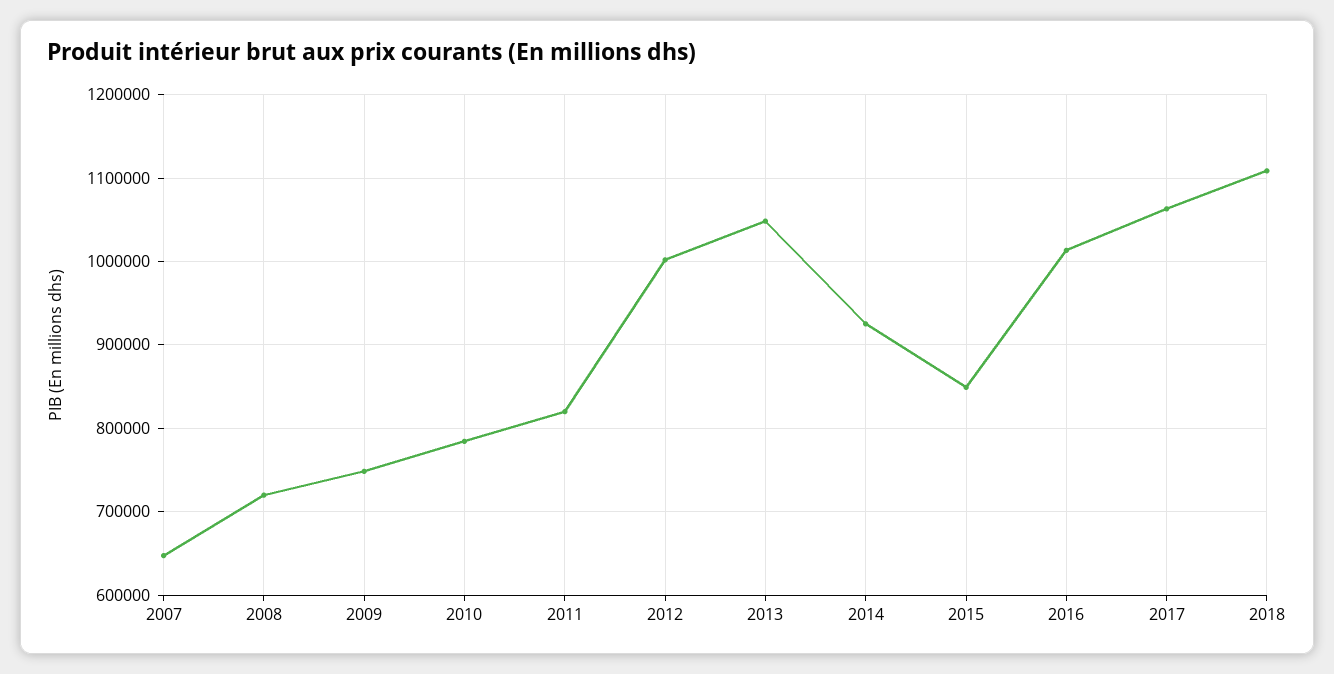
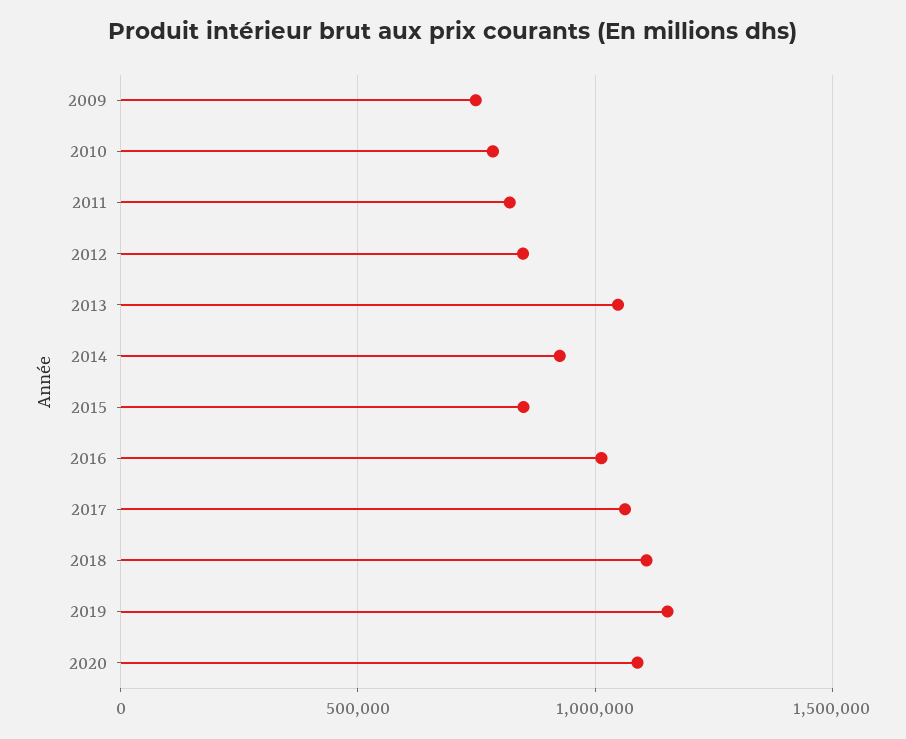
2007: 650000 -> none
2008: 720000 -> none
2012: 1000000 -> 850000
2019: none -> 1150000
2020: none -> 1100000

